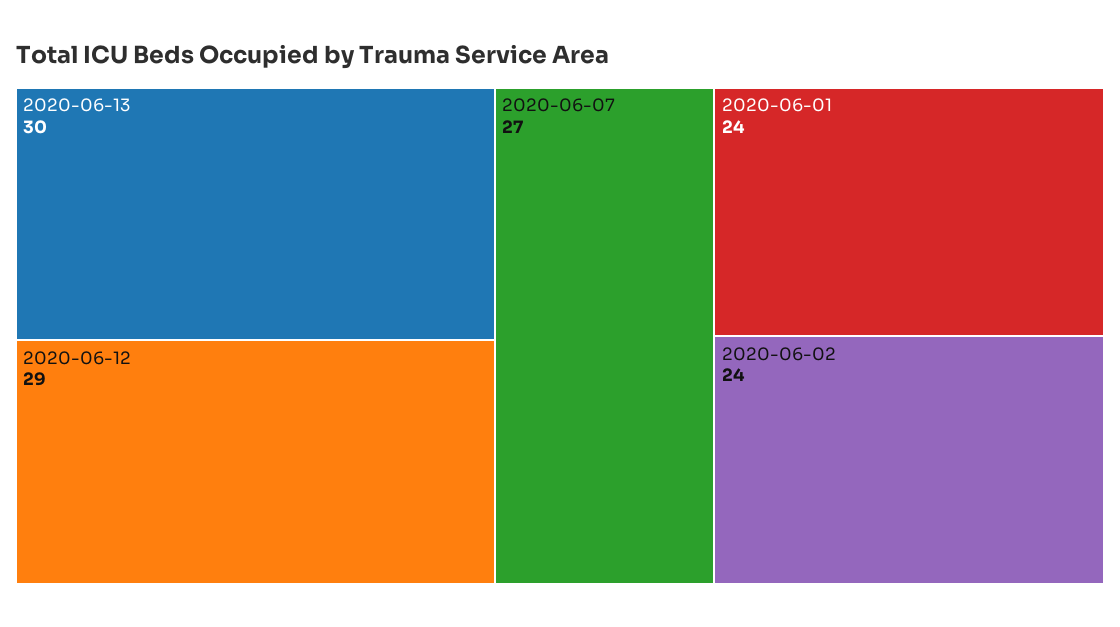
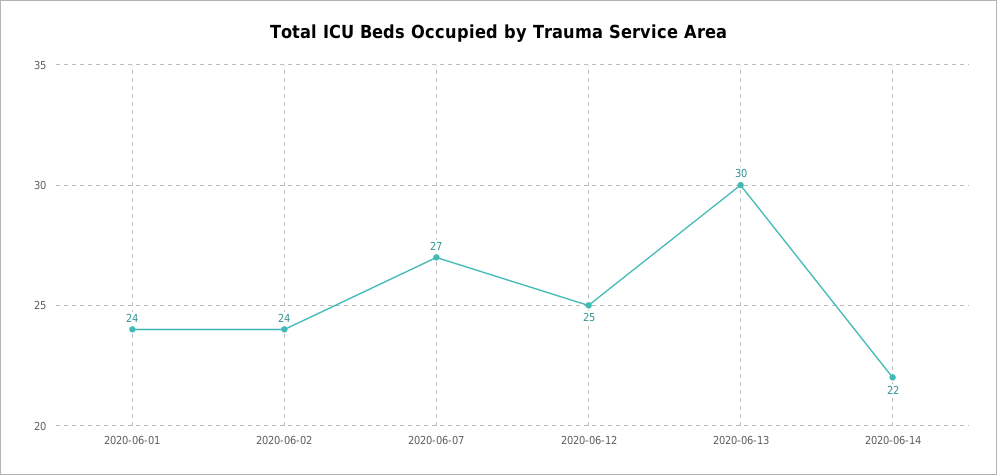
2020-06-12: 29 -> 25
2020-06-14: none -> 22

